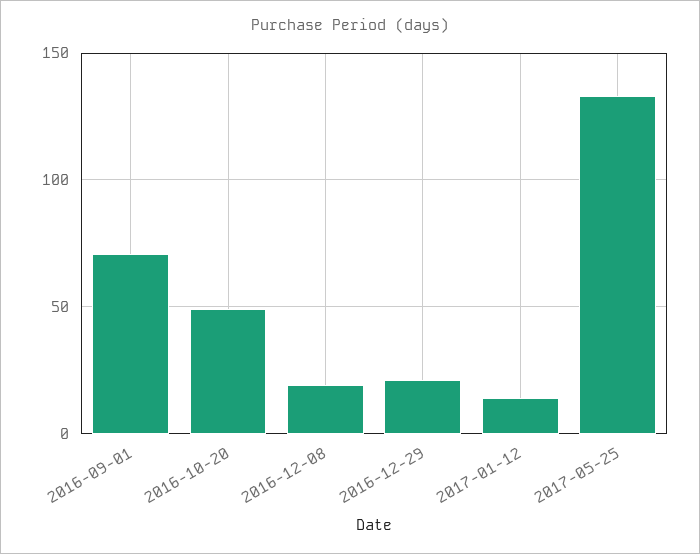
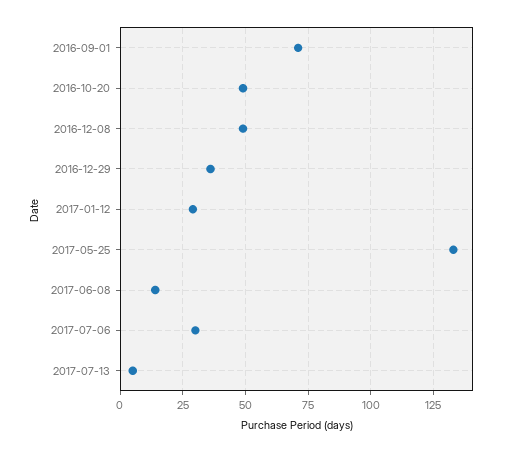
2016-12-08: 20 -> 50
2016-12-29: 20 -> 35
2017-01-12: 15 -> 30
2017-06-08: none -> 15
2017-07-06: none -> 30
2017-07-13: none -> 5

